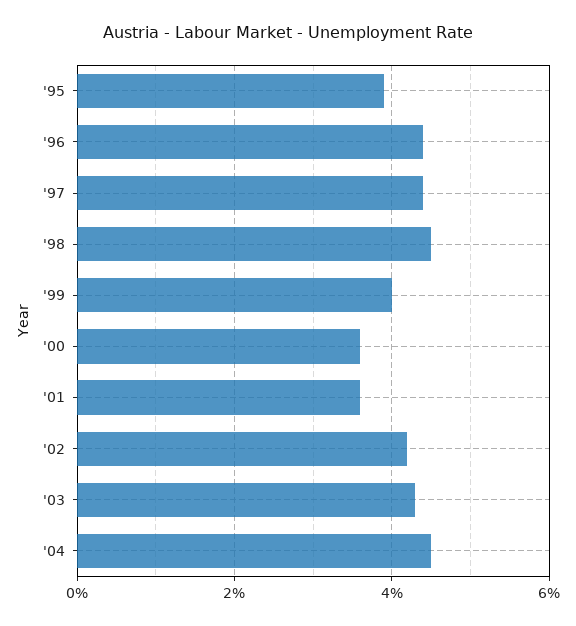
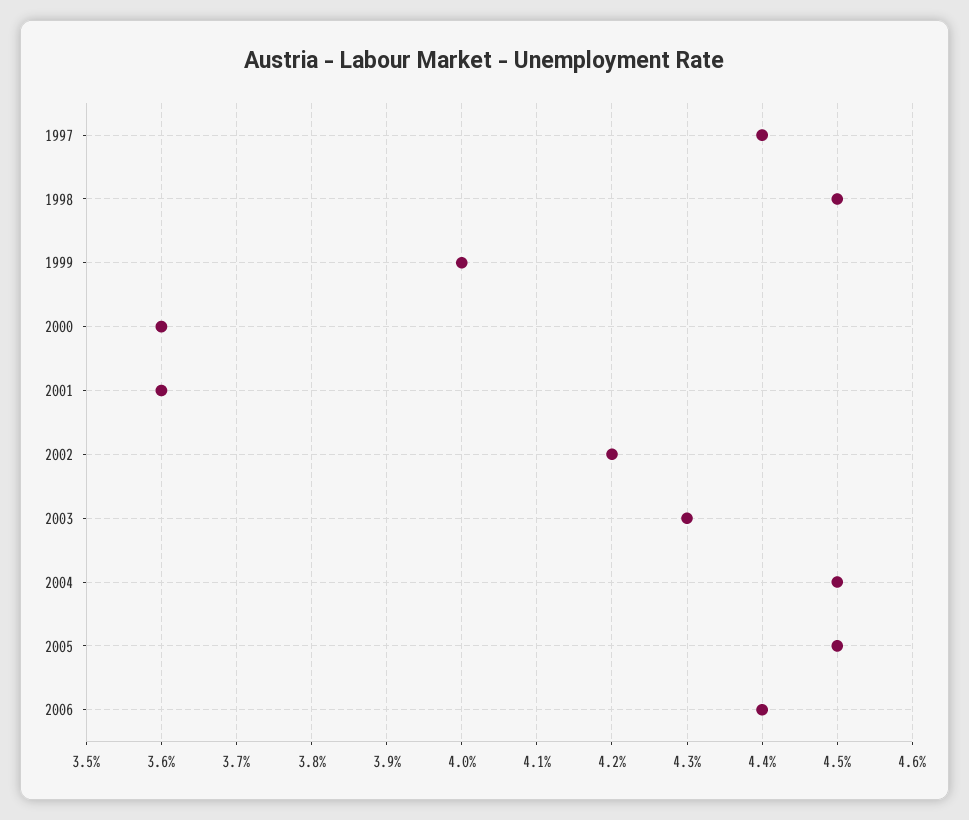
'95: 4 -> none
'96: 4.5 -> none
2005: none -> 4.5
2006: none -> 4.4

